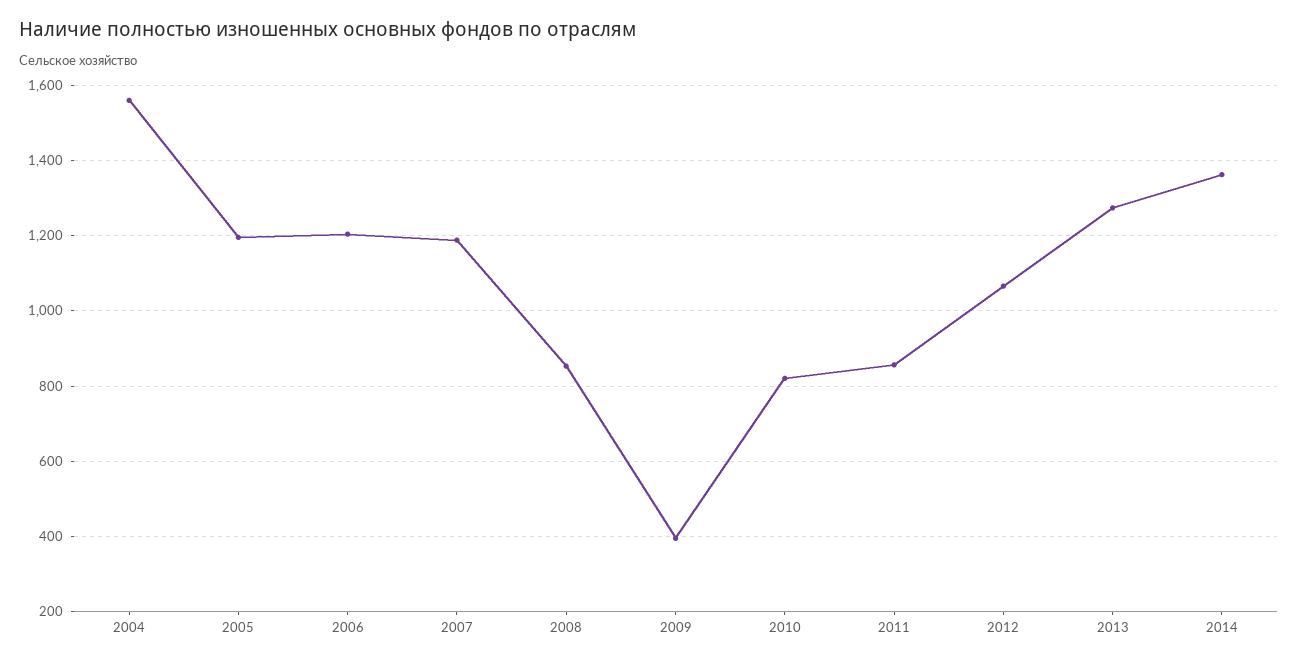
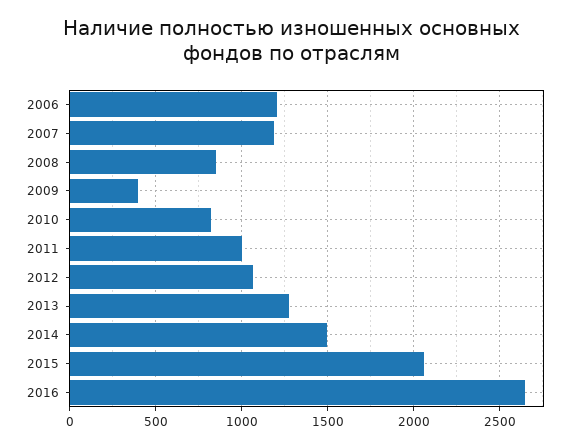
2004: 1560 -> none
2005: 1200 -> none
2011: 860 -> 1000
2014: 1360 -> 1500
2015: none -> 2050
2016: none -> 2650

